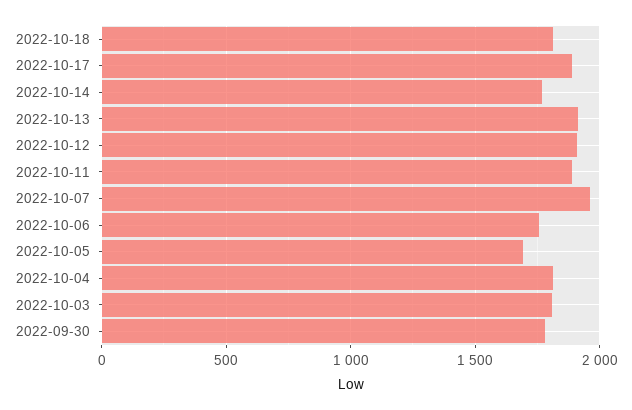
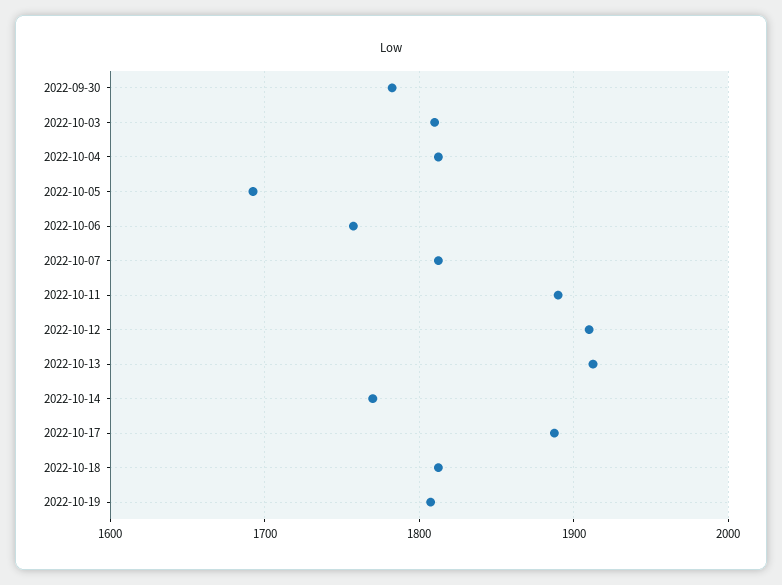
2022-10-07: 1950 -> 1810
2022-10-19: none -> 1810

